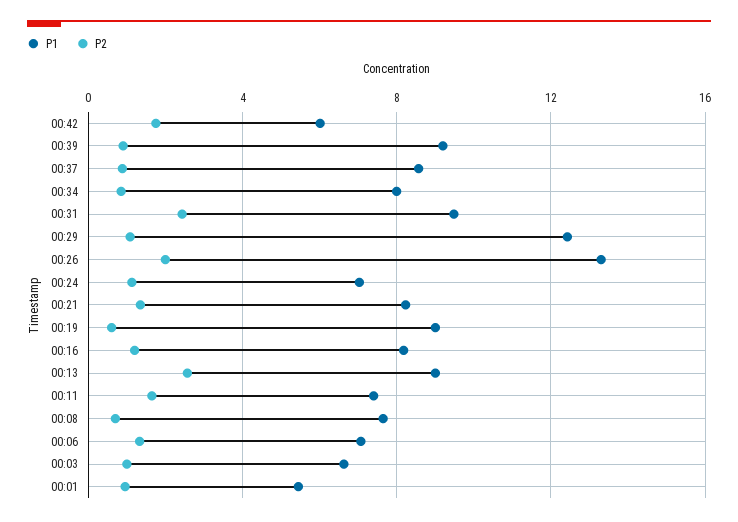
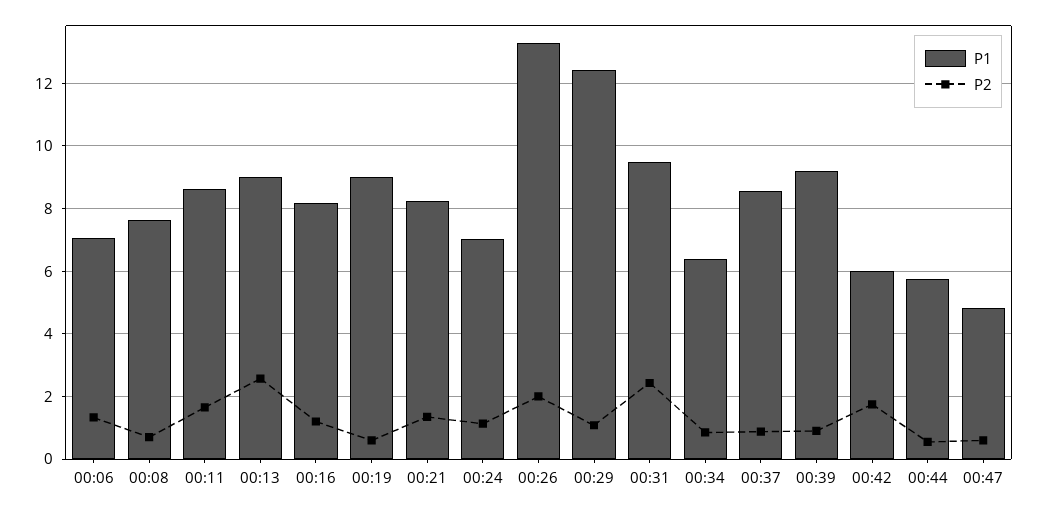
P1, 00:34: 8 -> 6.4
P1, 00:11: 7.5 -> 8.6
P1, 00:03: 6.5 -> none
P2, 00:03: 1 -> none
P1, 00:01: 5.5 -> none
P2, 00:01: 1 -> none
P1, 00:44: none -> 5.8
P2, 00:44: none -> 0.6
P1, 00:47: none -> 4.8
P2, 00:47: none -> 0.6

